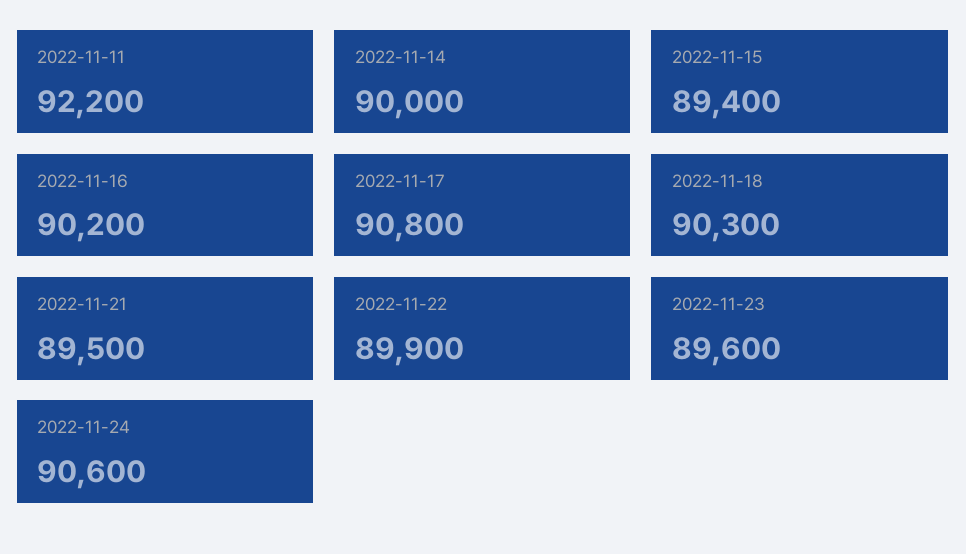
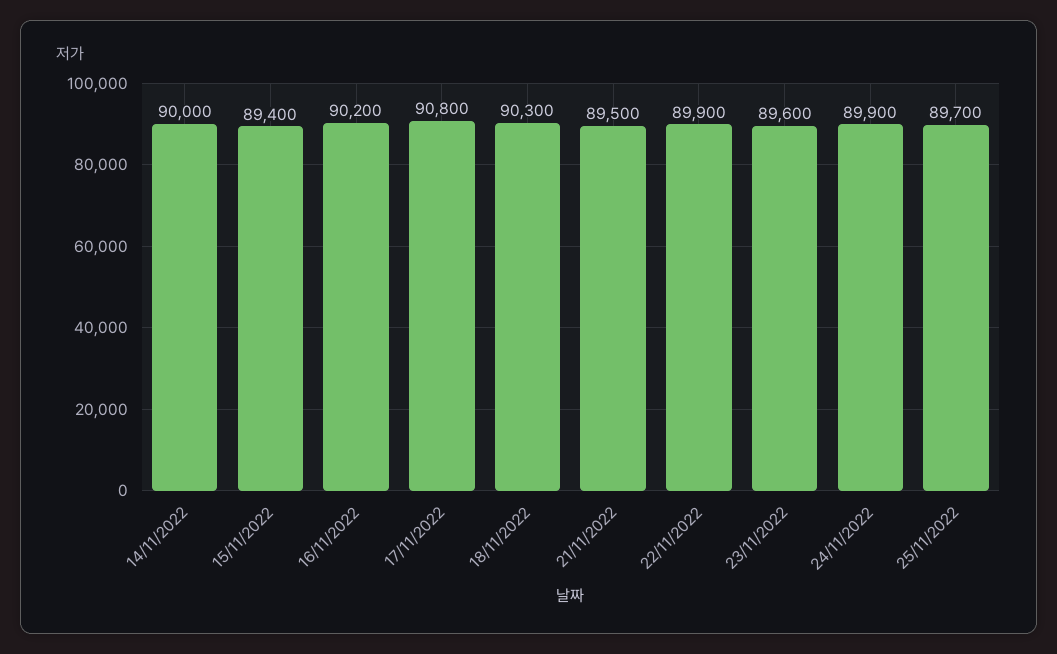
2022-11-11: 92200 -> none
2022-11-24: 90600 -> 89900
25/11/2022: none -> 89700

